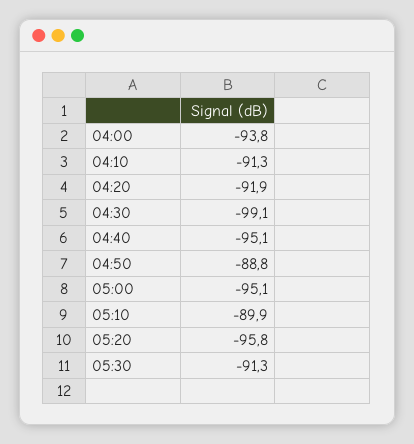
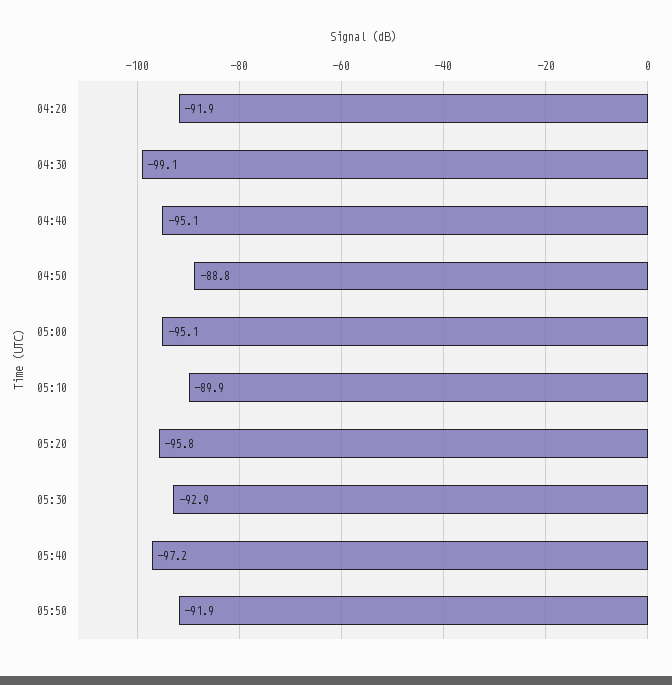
04:00: -93.8 -> none
04:10: -91.3 -> none
05:30: -91.3 -> -92.9
05:40: none -> -97.2
05:50: none -> -91.9

